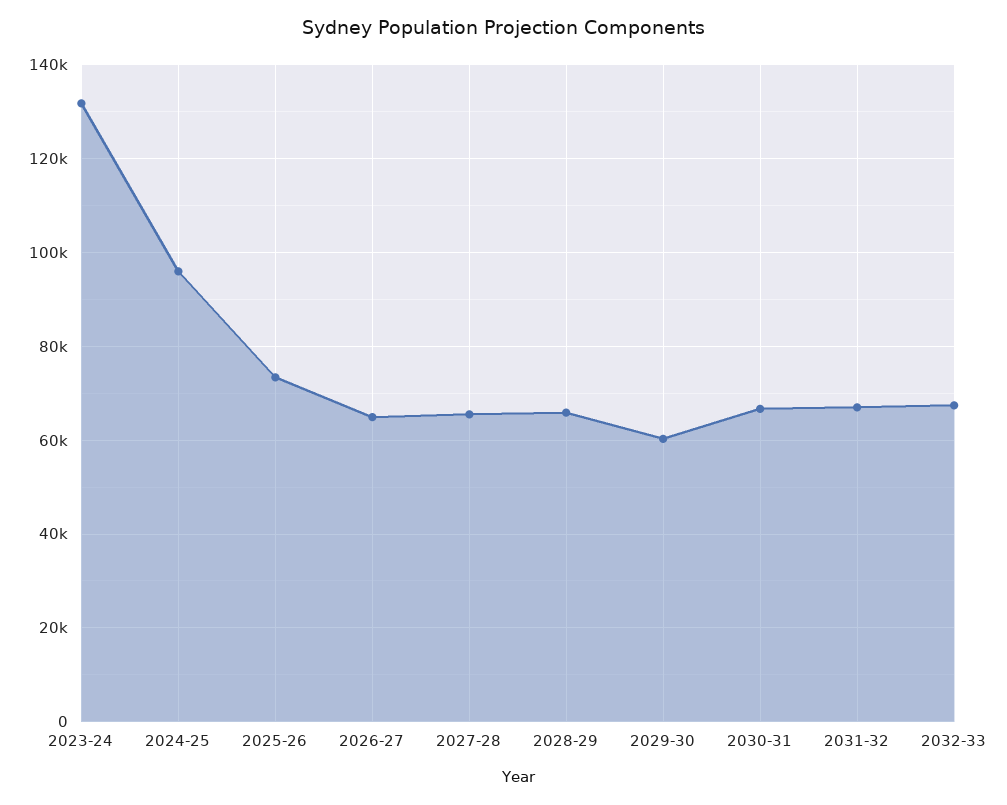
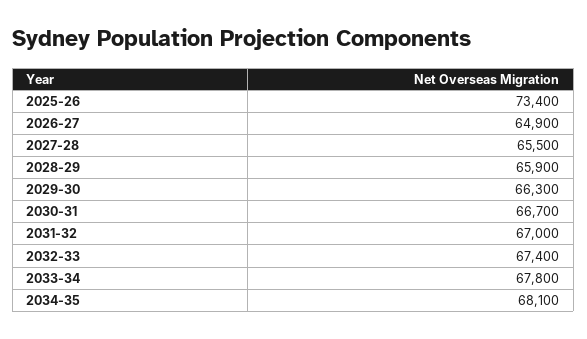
2023-24: 132000 -> none
2024-25: 96000 -> none
2029-30: 60000 -> 66300
2033-34: none -> 67800
2034-35: none -> 68100

